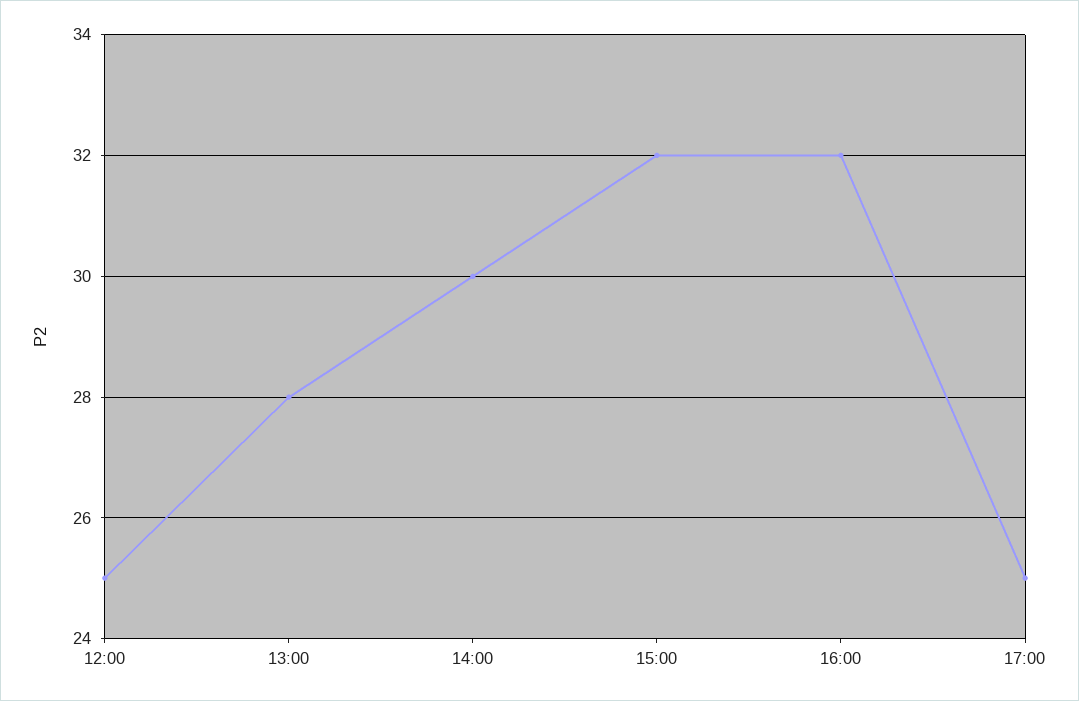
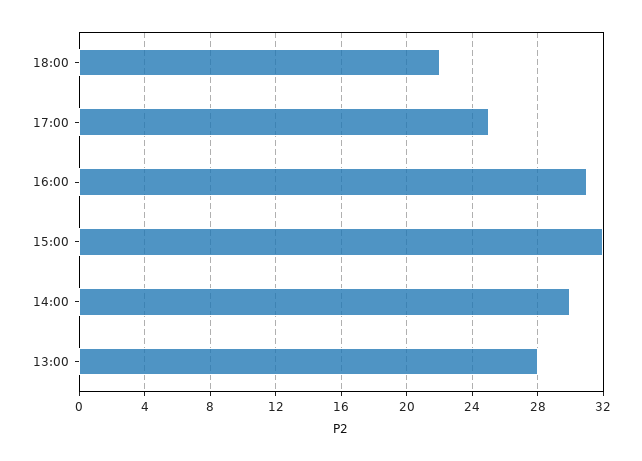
12:00: 25 -> none
16:00: 32 -> 31
18:00: none -> 22

